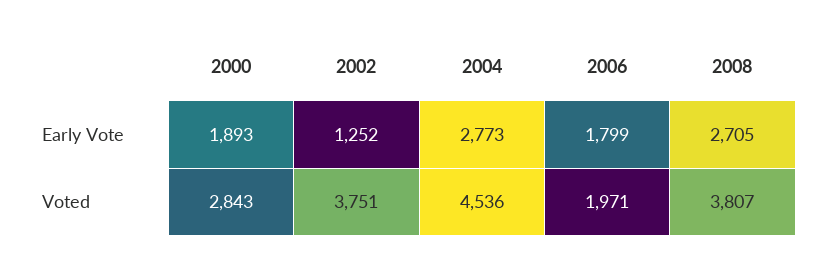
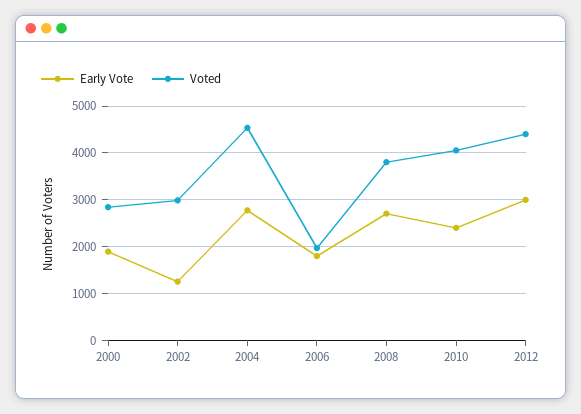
Voted, 2002: 3751 -> 3000
Early Vote, 2010: none -> 2400
Voted, 2010: none -> 4000
Early Vote, 2012: none -> 3000
Voted, 2012: none -> 4400

